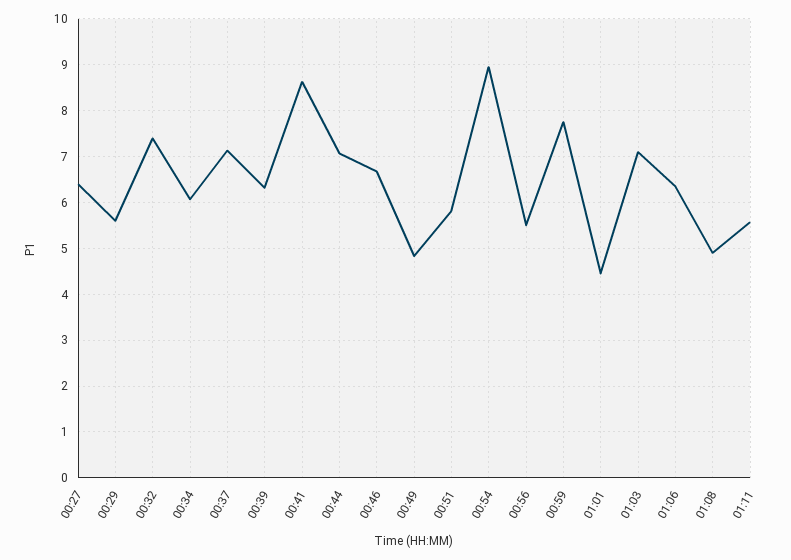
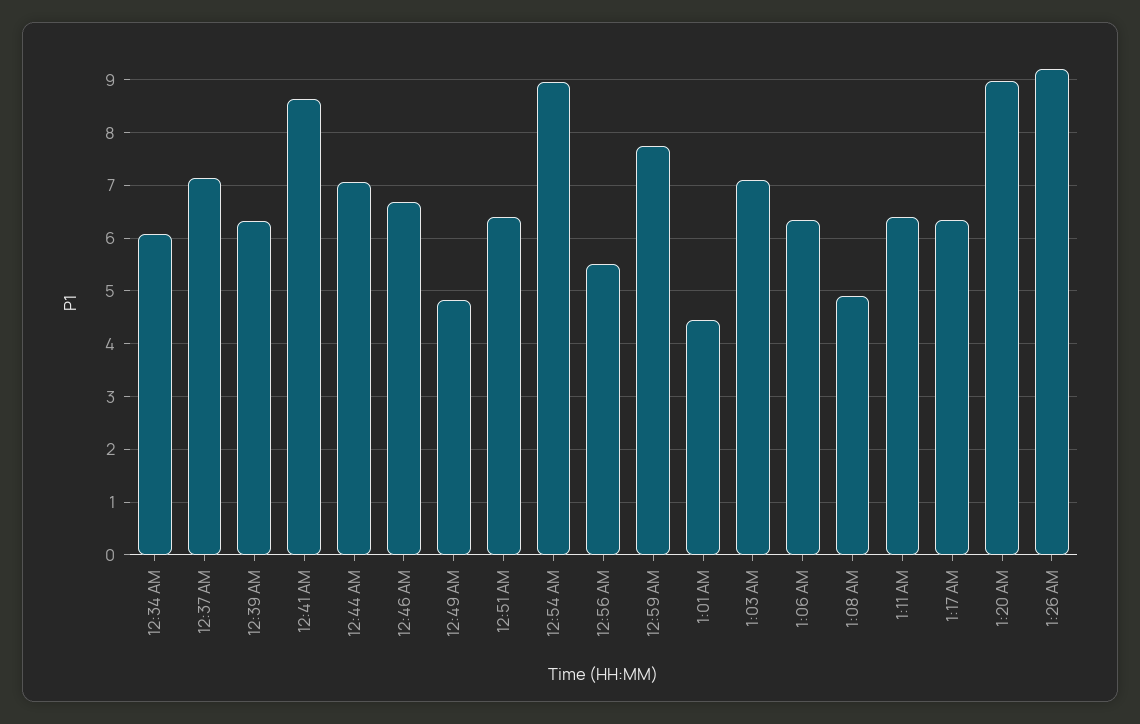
00:27: 6.4 -> none
00:29: 5.6 -> none
00:32: 7.4 -> none
00:51: 5.8 -> 6.4
01:11: 5.6 -> 6.4
1:17 AM: none -> 6.4
1:20 AM: none -> 9
1:26 AM: none -> 9.2

